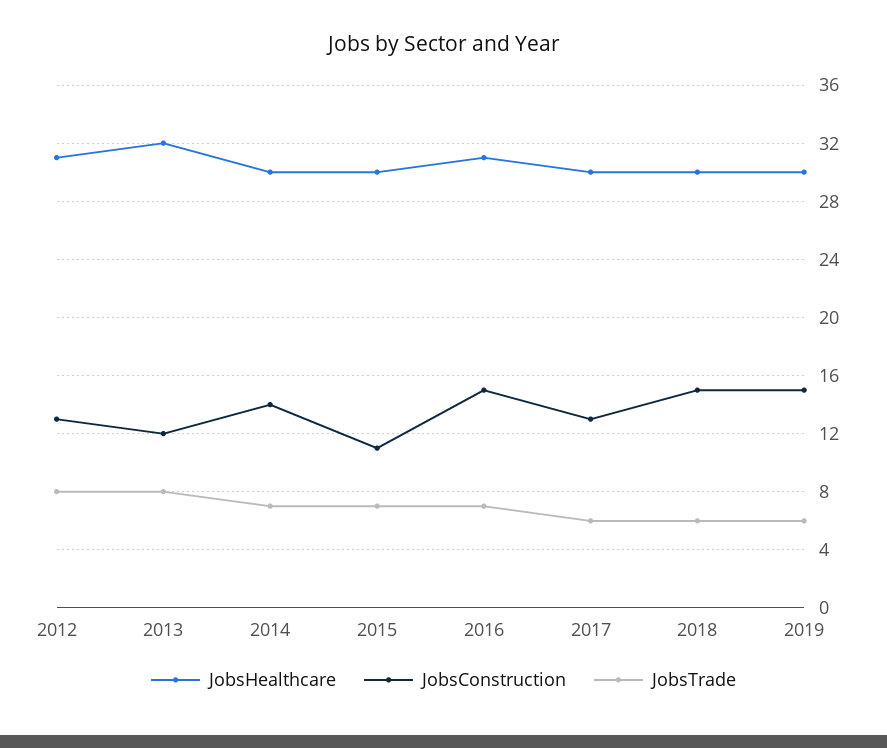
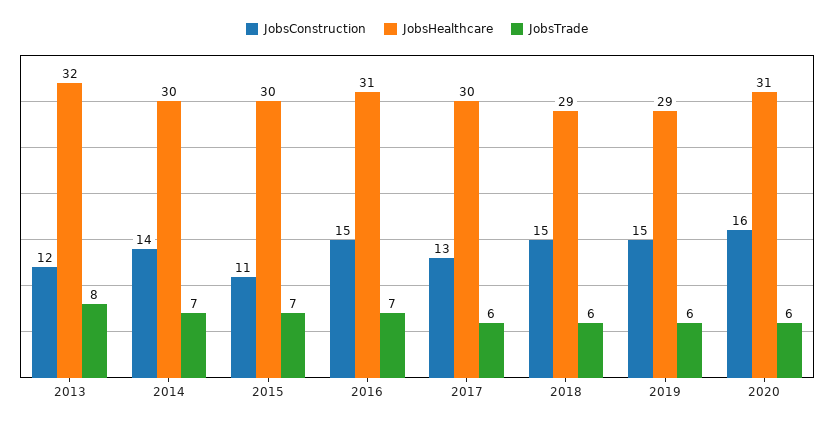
JobsHealthcare, 2012: 31 -> none
JobsConstruction, 2012: 13 -> none
JobsTrade, 2012: 8 -> none
JobsHealthcare, 2018: 30 -> 29
JobsHealthcare, 2019: 30 -> 29
JobsConstruction, 2020: none -> 16
JobsHealthcare, 2020: none -> 31
JobsTrade, 2020: none -> 6

